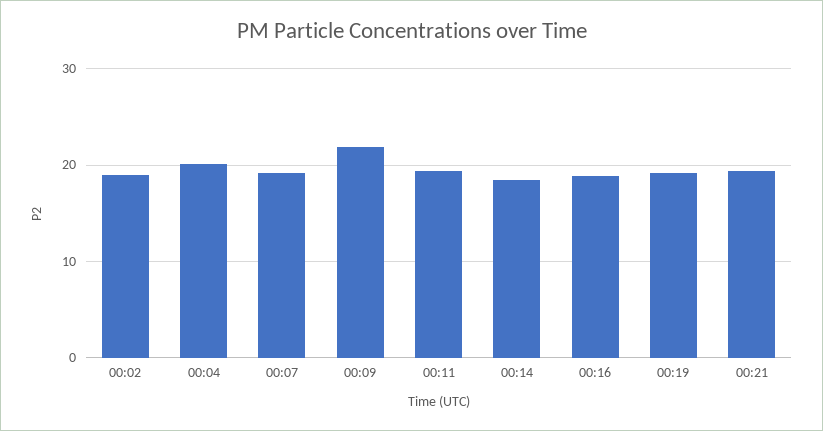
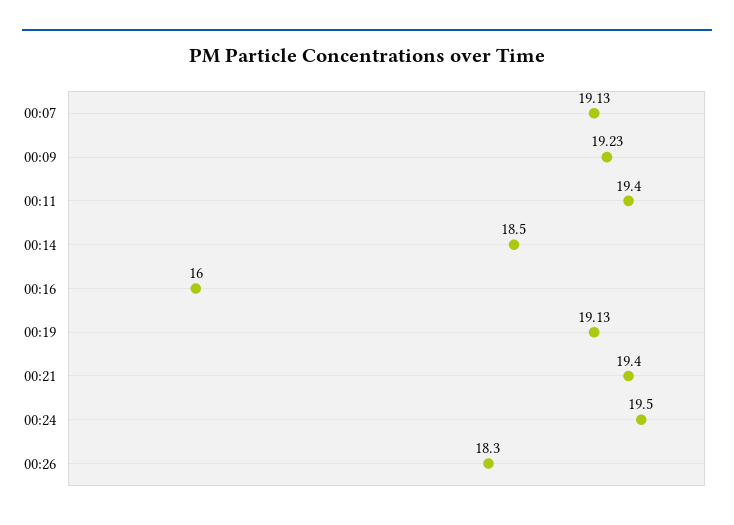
00:02: 19 -> none
00:04: 20 -> none
00:09: 22 -> 19.23
00:16: 19 -> 16
00:24: none -> 19.5
00:26: none -> 18.3

